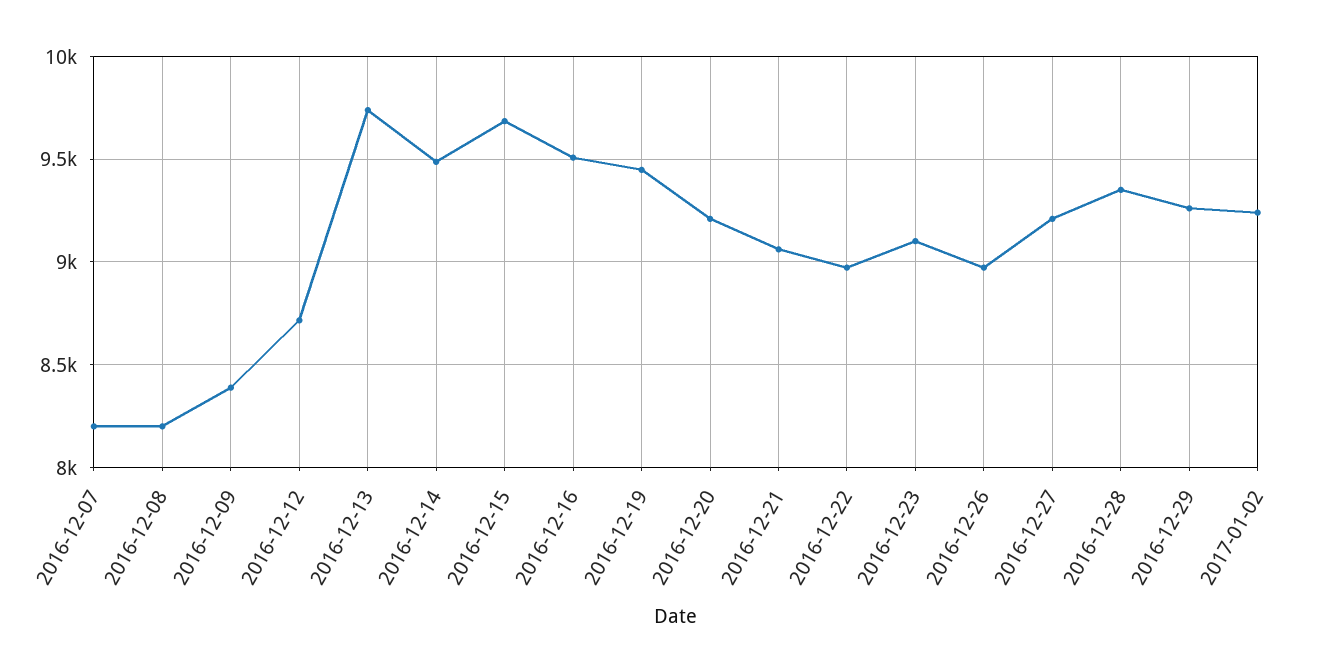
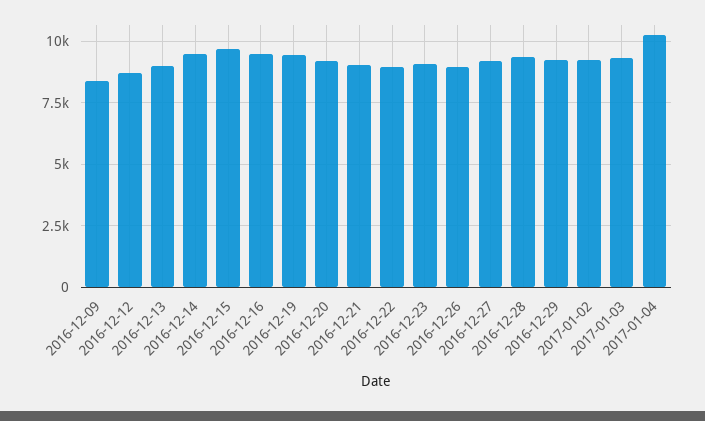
2016-12-07: 8200 -> none
2016-12-08: 8200 -> none
2016-12-13: 9750 -> 9000
2017-01-03: none -> 9250
2017-01-04: none -> 10250

